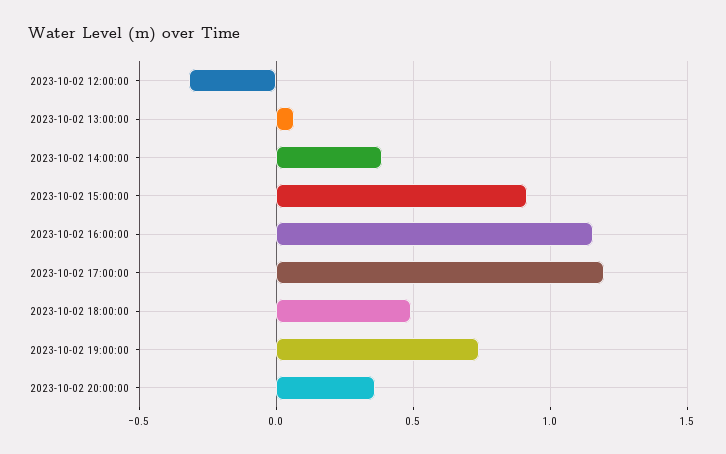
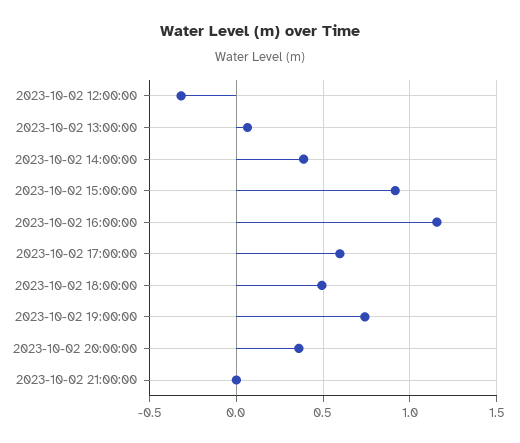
2023-10-02 17:00:00: 1.2 -> 0.6
2023-10-02 21:00:00: none -> 0

